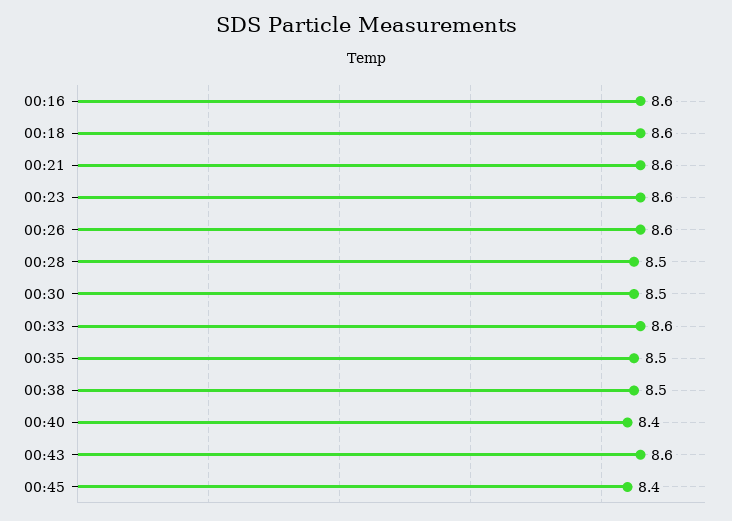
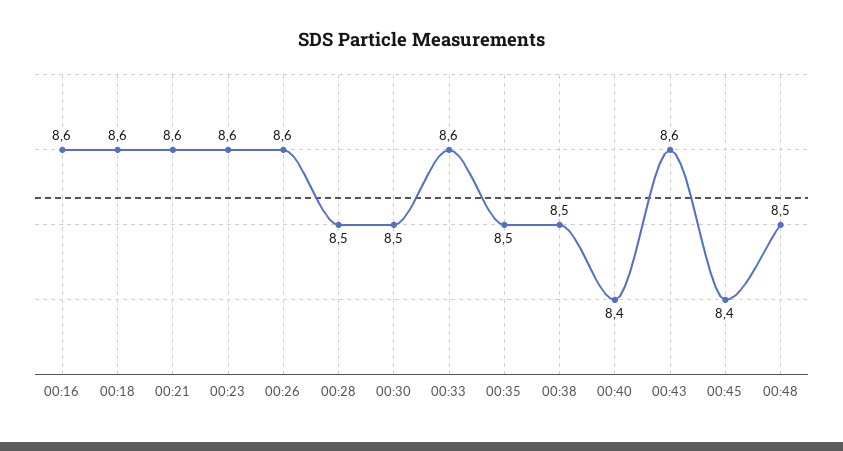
00:48: none -> 8.5

